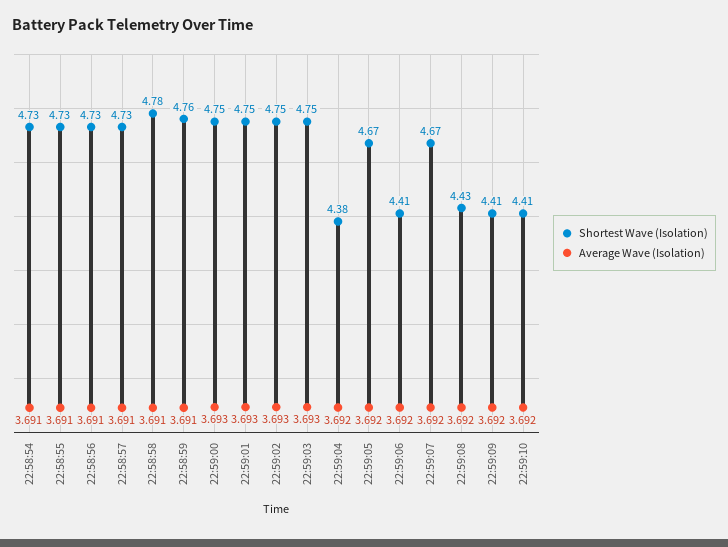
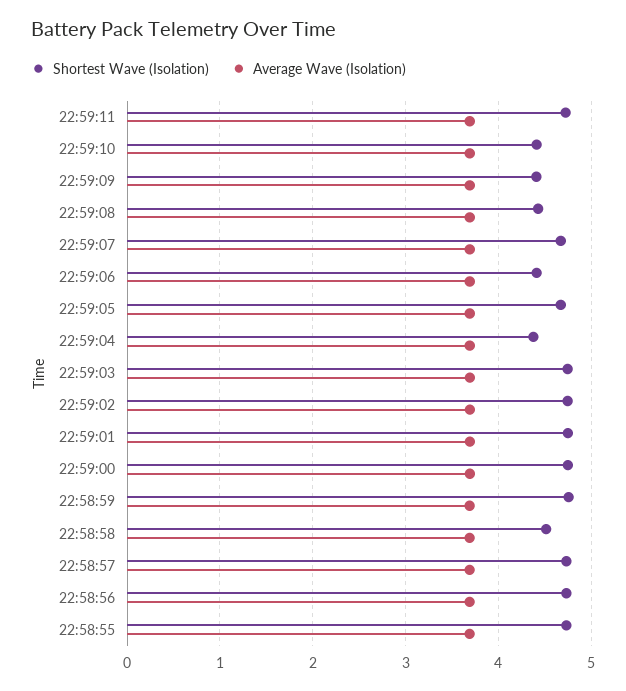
Shortest Wave (Isolation), 22:58:54: 4.73 -> none
Average Wave (Isolation), 22:58:54: 3.691 -> none
Shortest Wave (Isolation), 22:58:58: 4.78 -> 4.5
Shortest Wave (Isolation), 22:59:11: none -> 4.7
Average Wave (Isolation), 22:59:11: none -> 3.7

